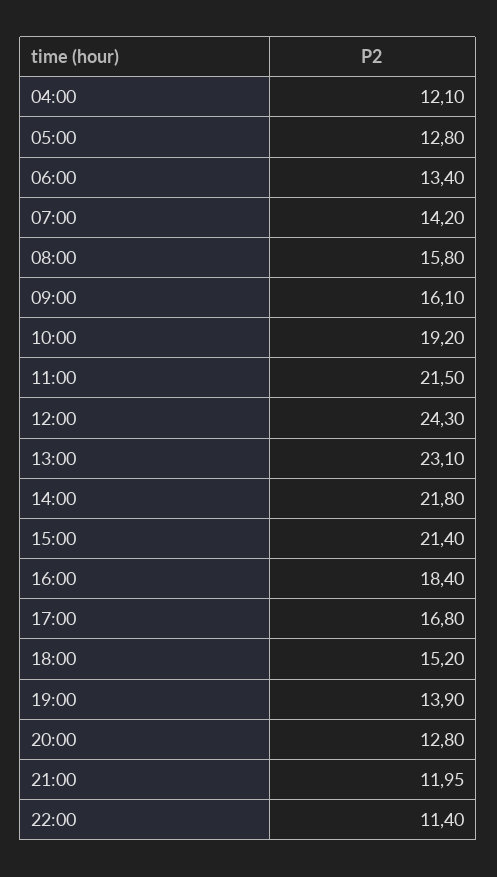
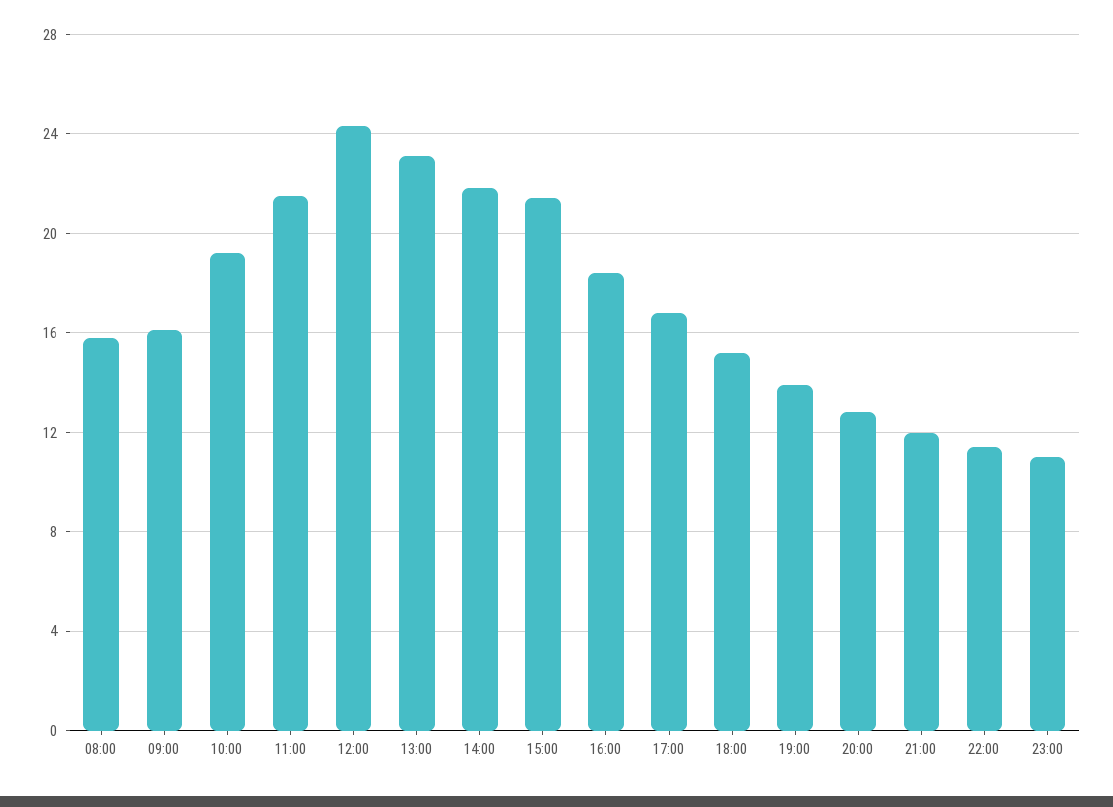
04:00: 12.1 -> none
05:00: 12.8 -> none
06:00: 13.4 -> none
07:00: 14.2 -> none
23:00: none -> 11

